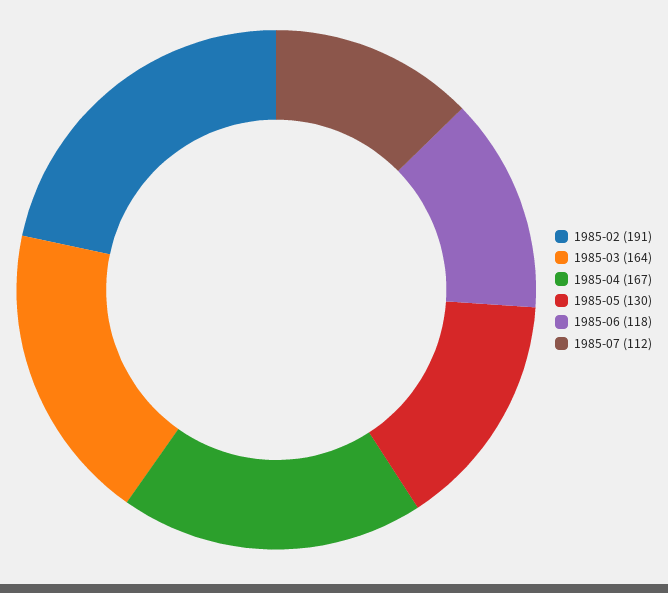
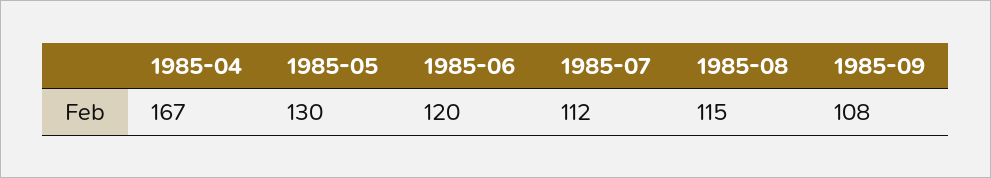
1985-02: 191 -> none
1985-03: 164 -> none
1985-06: 118 -> 120
1985-08: none -> 115
1985-09: none -> 108

